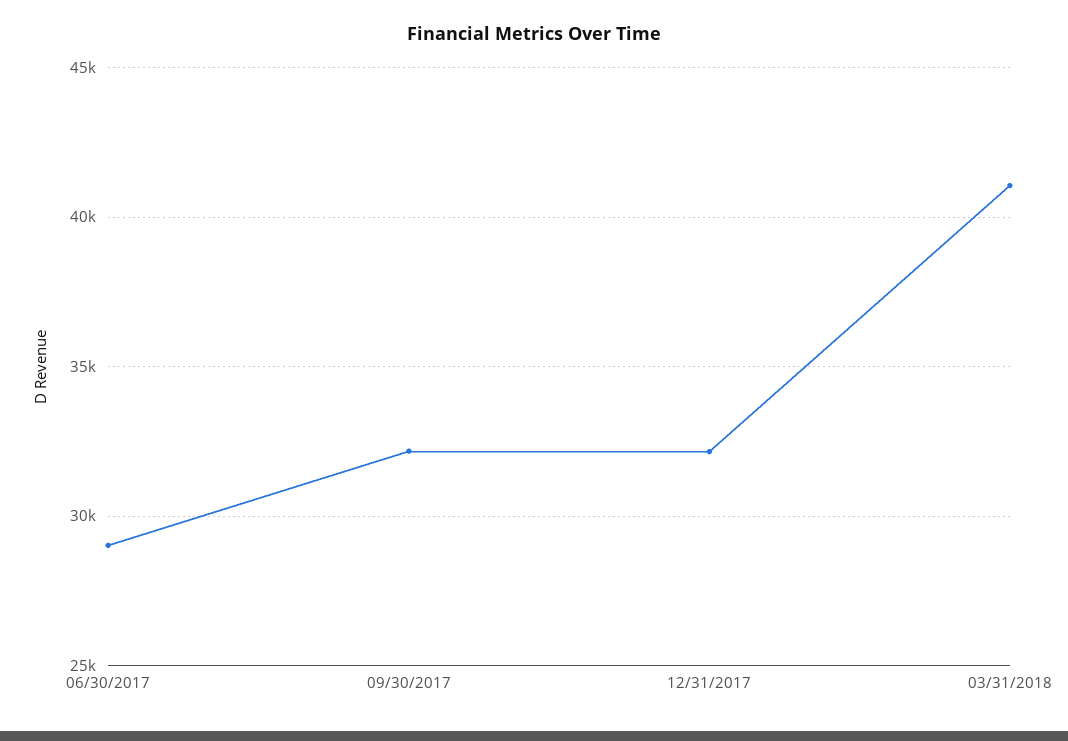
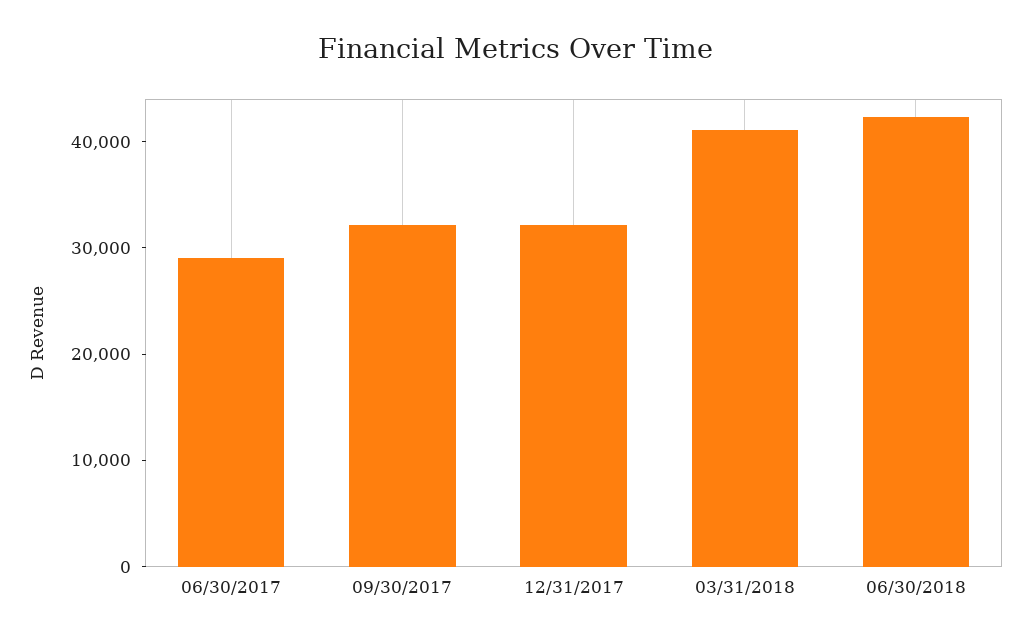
06/30/2018: none -> 42000

